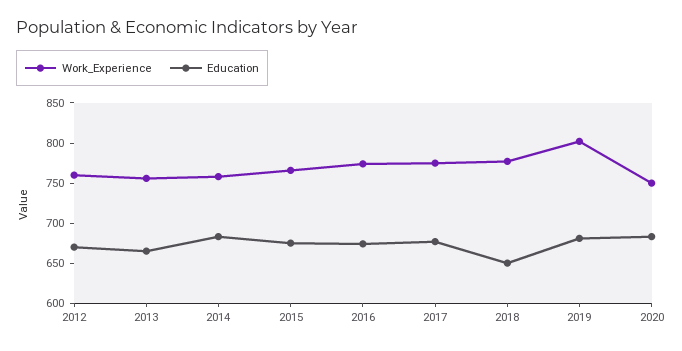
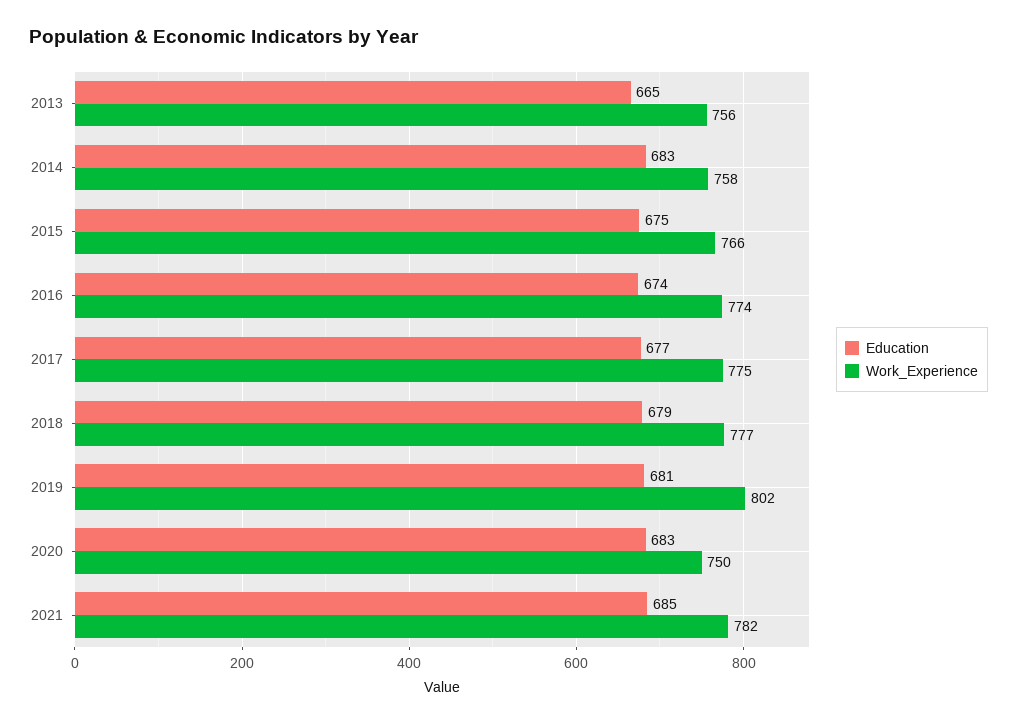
Work_Experience, 2012: 760 -> none
Education, 2012: 670 -> none
Education, 2018: 650 -> 679
Education, 2021: none -> 685
Work_Experience, 2021: none -> 782

